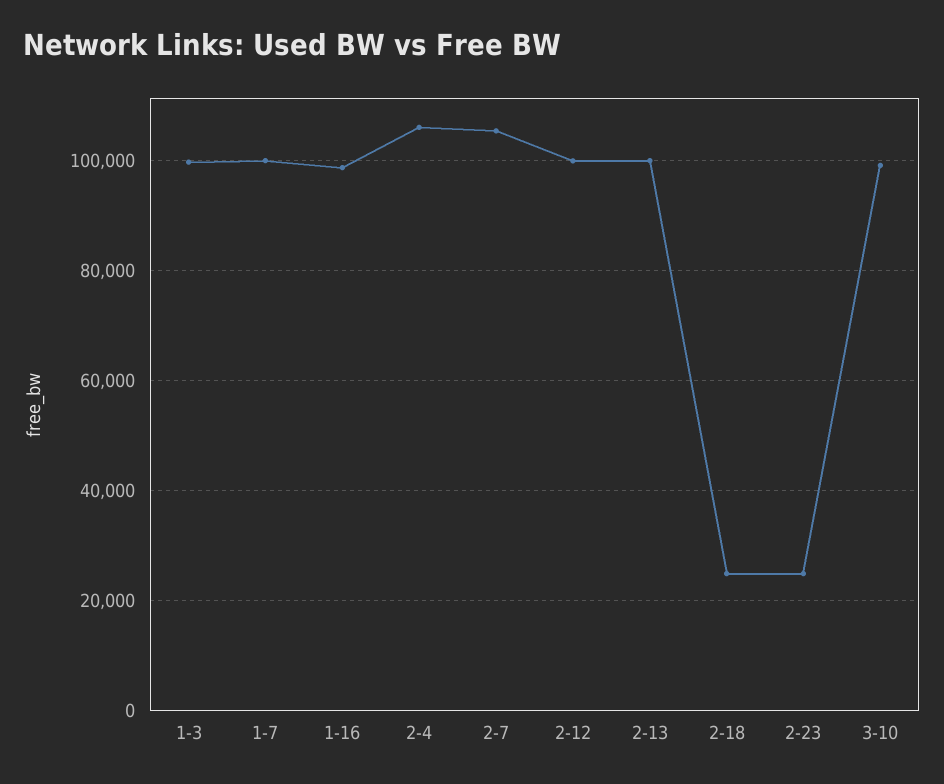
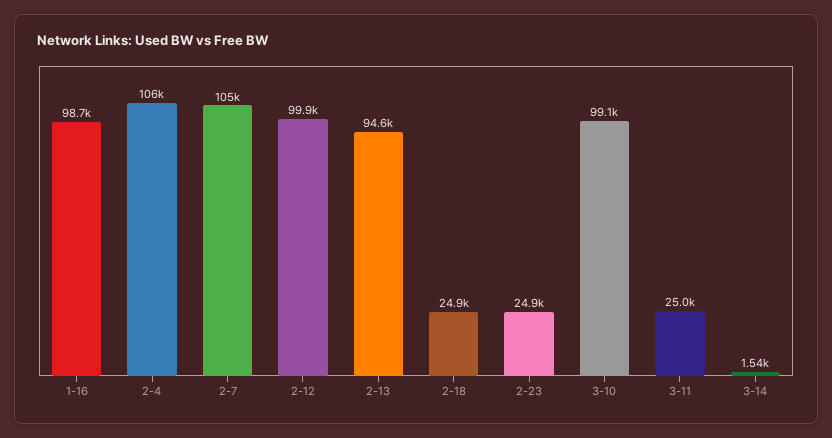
1-3: 100000 -> none
1-7: 100000 -> none
2-13: 100000 -> 94600
3-11: none -> 25000
3-14: none -> 1540

